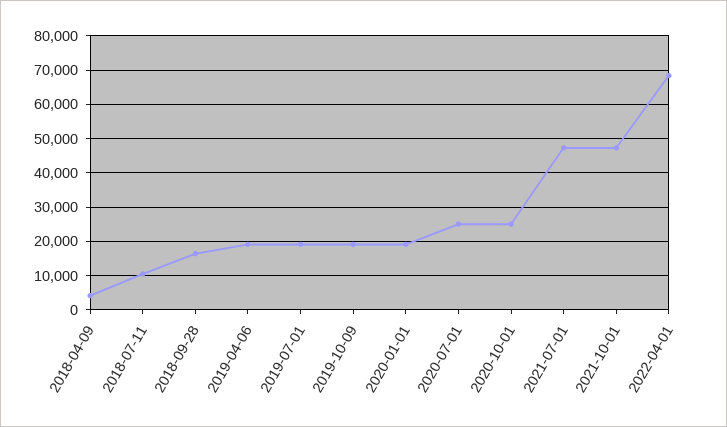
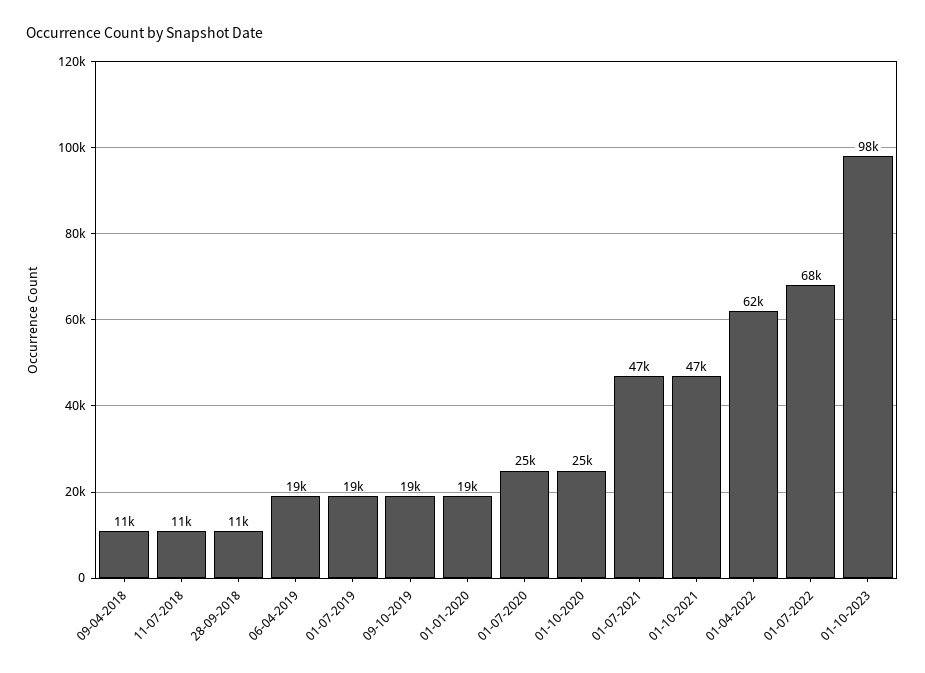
2018-04-09: 4000 -> 11000
2018-09-28: 16000 -> 11000
2022-04-01: 68000 -> 62000
01-07-2022: none -> 68000
01-10-2023: none -> 98000

